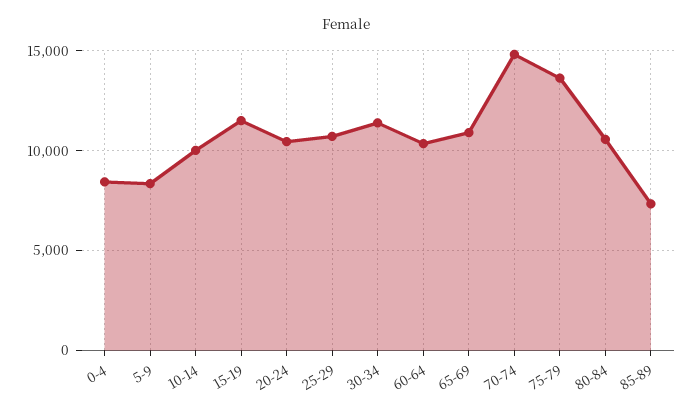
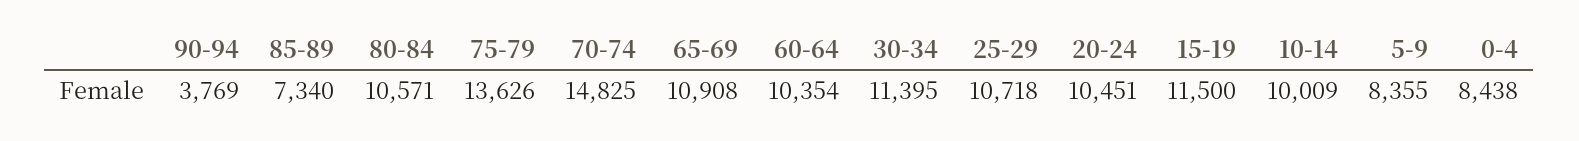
90-94: none -> 3769

